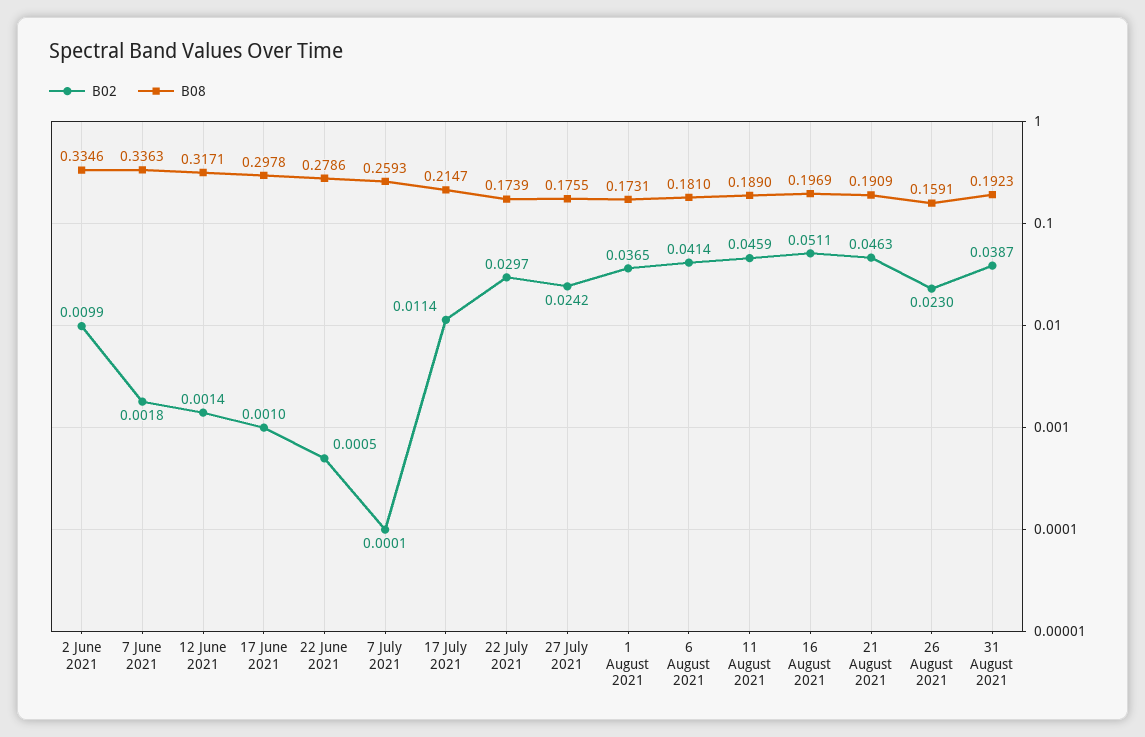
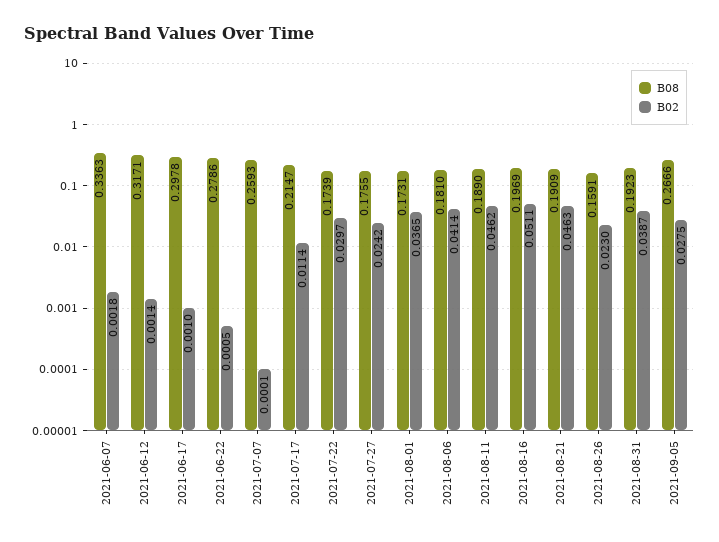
B02, 2 June 2021: 0.0099 -> none
B08, 2 June 2021: 0.3346 -> none
B02, 11 August 2021: 0.0459 -> 0.0462
B08, 2021-09-05: none -> 0.2666
B02, 2021-09-05: none -> 0.0275

